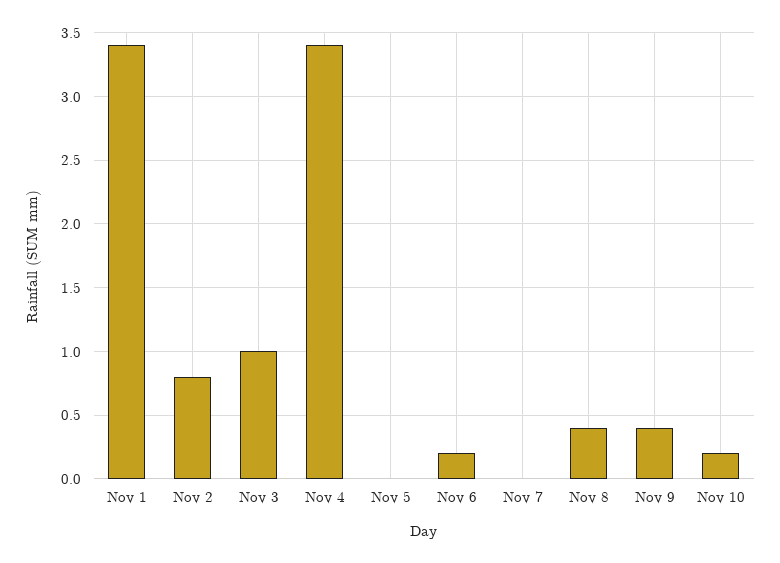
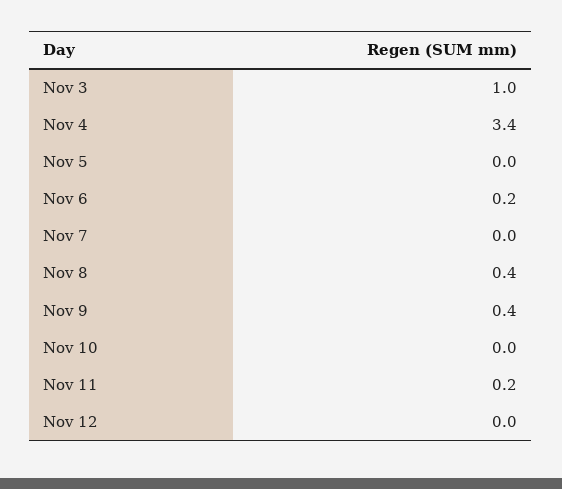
Nov 1: 3.4 -> none
Nov 2: 0.8 -> none
Nov 10: 0.2 -> 0
Nov 11: none -> 0.2
Nov 12: none -> 0

